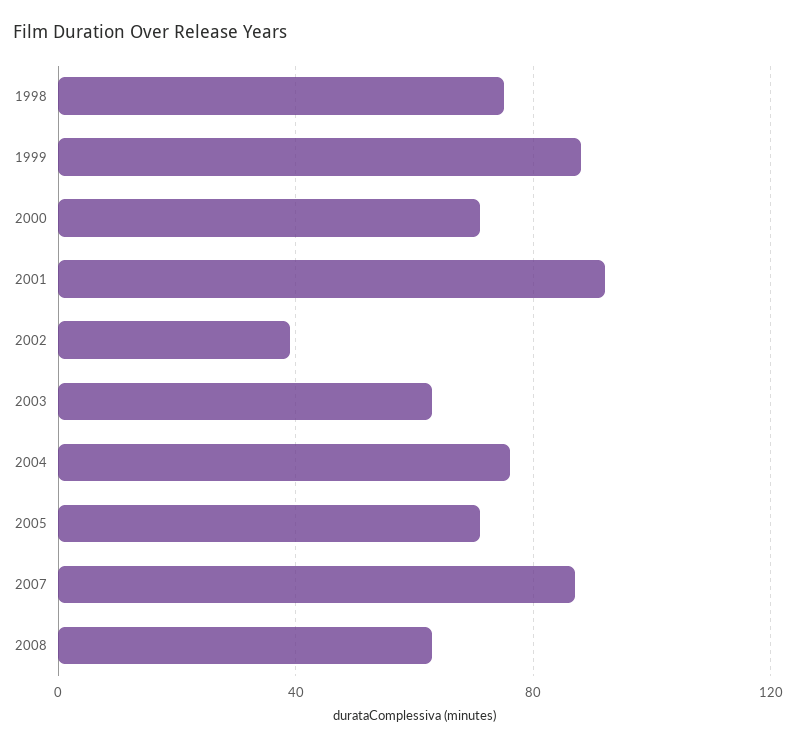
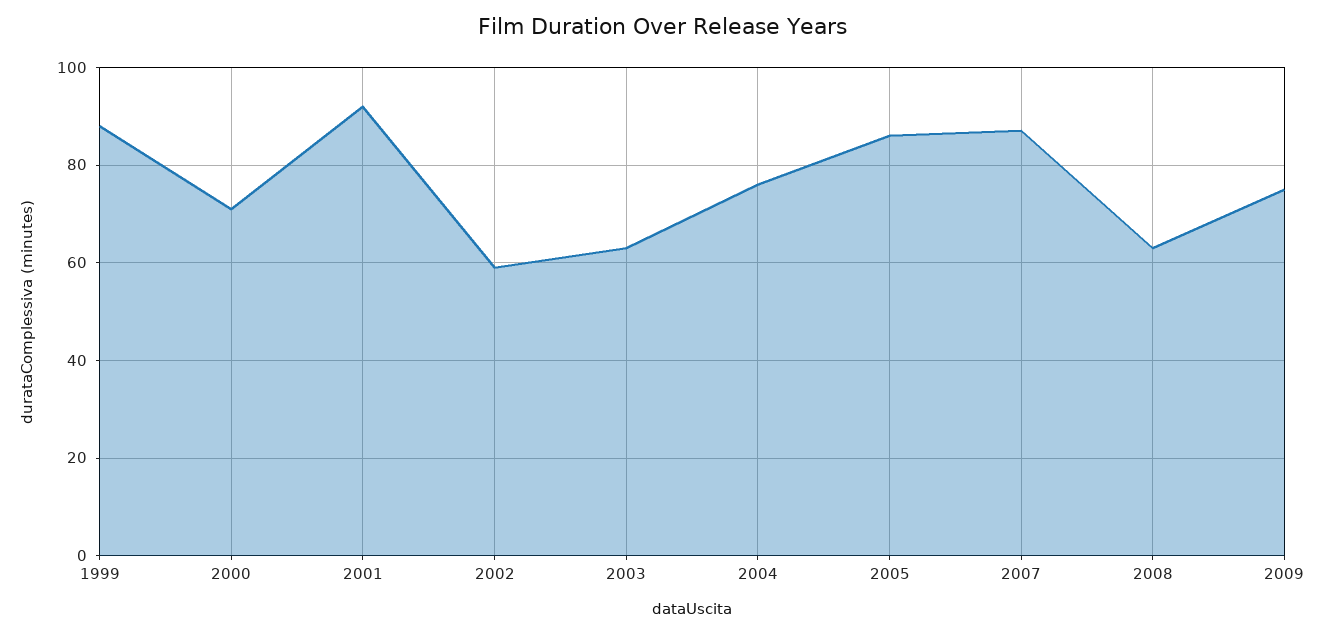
1998: 75 -> none
2002: 40 -> 60
2005: 70 -> 85
2009: none -> 75

